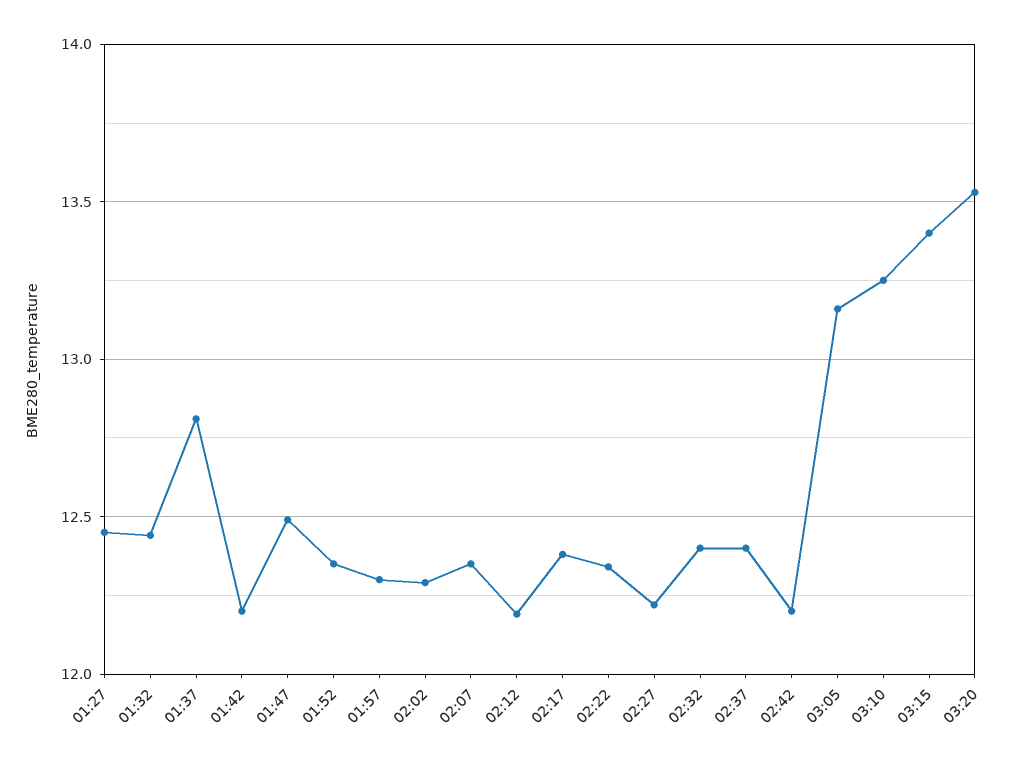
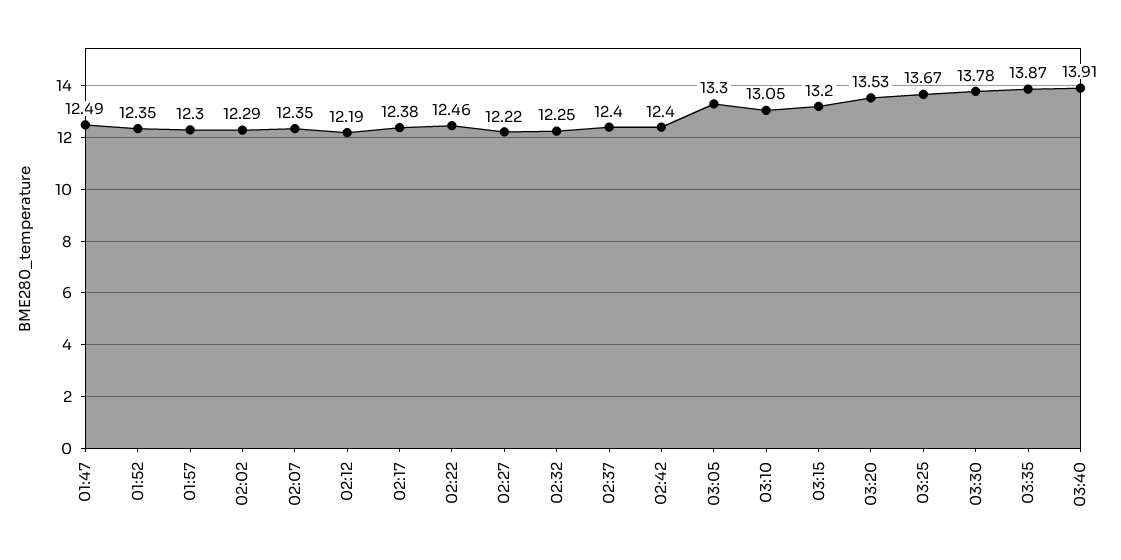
01:27: 12.45 -> none
01:32: 12.45 -> none
01:37: 12.8 -> none
01:42: 12.2 -> none
02:22: 12.35 -> 12.46
02:32: 12.4 -> 12.25
02:42: 12.2 -> 12.4
03:05: 13.15 -> 13.3
03:10: 13.25 -> 13.05
03:15: 13.4 -> 13.2
03:25: none -> 13.67
03:30: none -> 13.78
03:35: none -> 13.87
03:40: none -> 13.91

